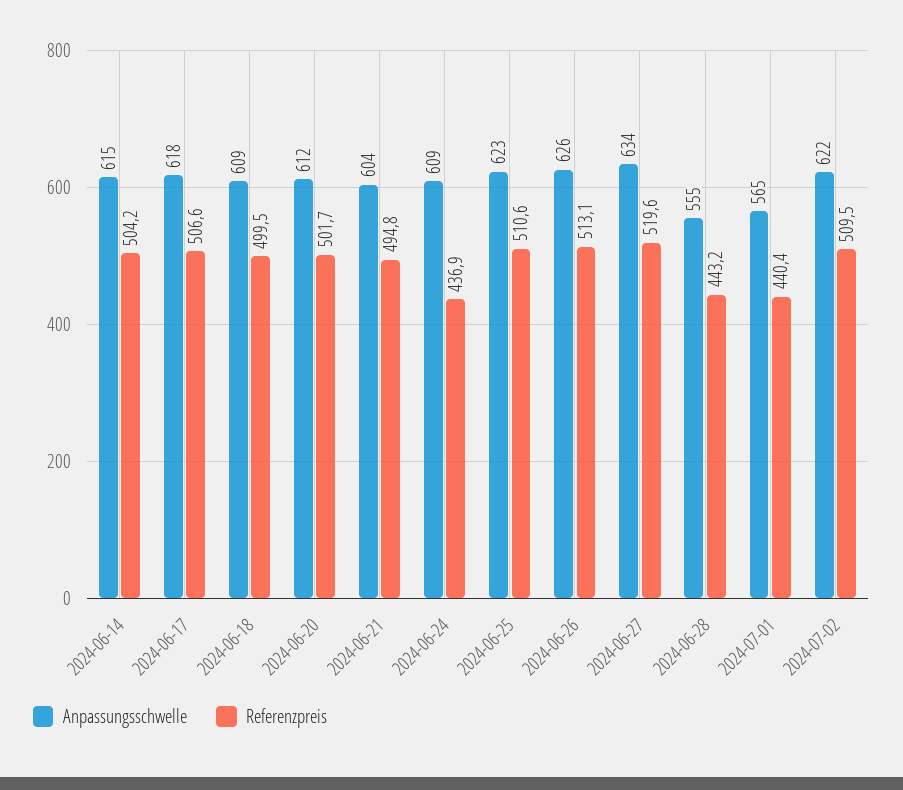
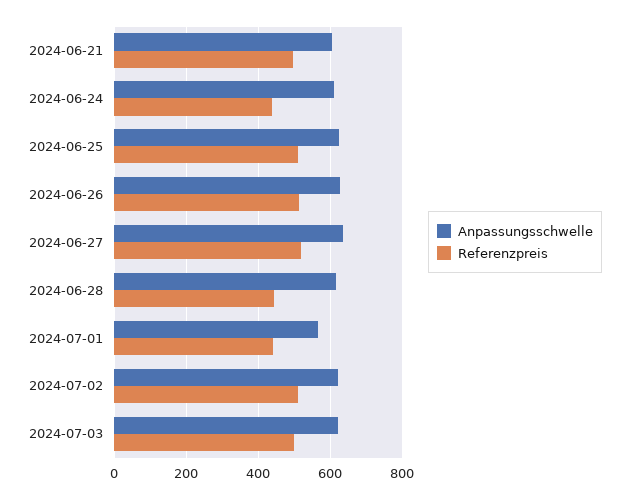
Anpassungsschwelle, 2024-06-14: 615 -> none
Referenzpreis, 2024-06-14: 504.2 -> none
Anpassungsschwelle, 2024-06-17: 618 -> none
Referenzpreis, 2024-06-17: 506.6 -> none
Anpassungsschwelle, 2024-06-18: 609 -> none
Referenzpreis, 2024-06-18: 499.5 -> none
Anpassungsschwelle, 2024-06-20: 612 -> none
Referenzpreis, 2024-06-20: 501.7 -> none
Anpassungsschwelle, 2024-06-28: 555 -> 620
Anpassungsschwelle, 2024-07-03: none -> 620
Referenzpreis, 2024-07-03: none -> 500

